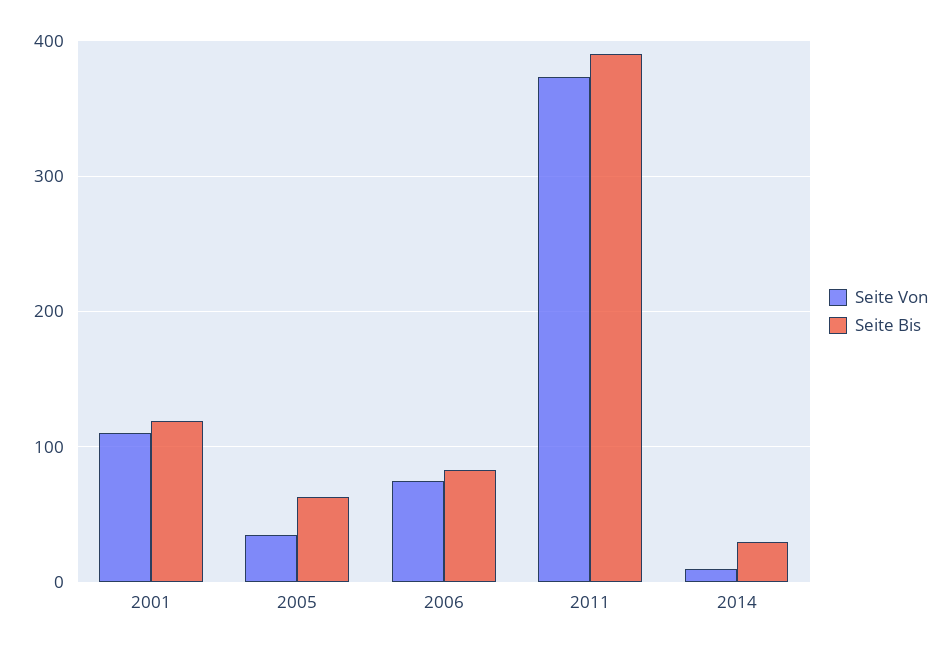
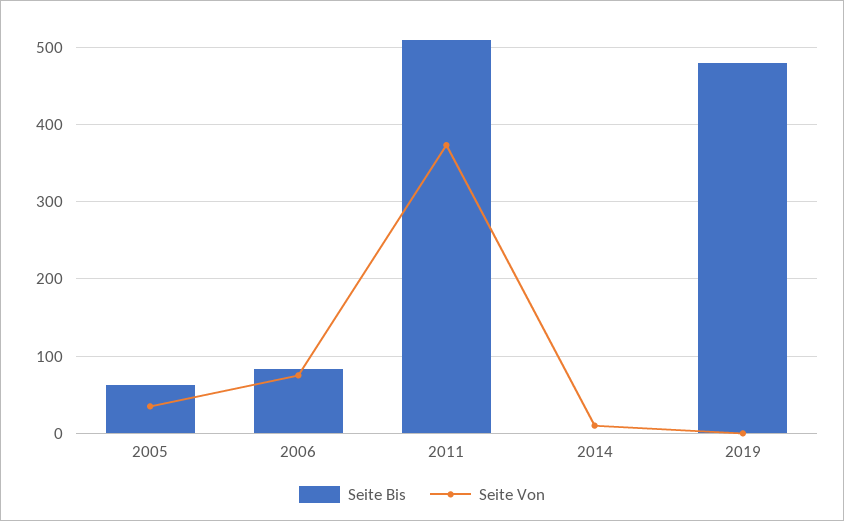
Seite Von, 2001: 110 -> none
Seite Bis, 2001: 120 -> none
Seite Bis, 2011: 390 -> 510
Seite Bis, 2014: 30 -> 0
Seite Bis, 2019: none -> 480
Seite Von, 2019: none -> 0

